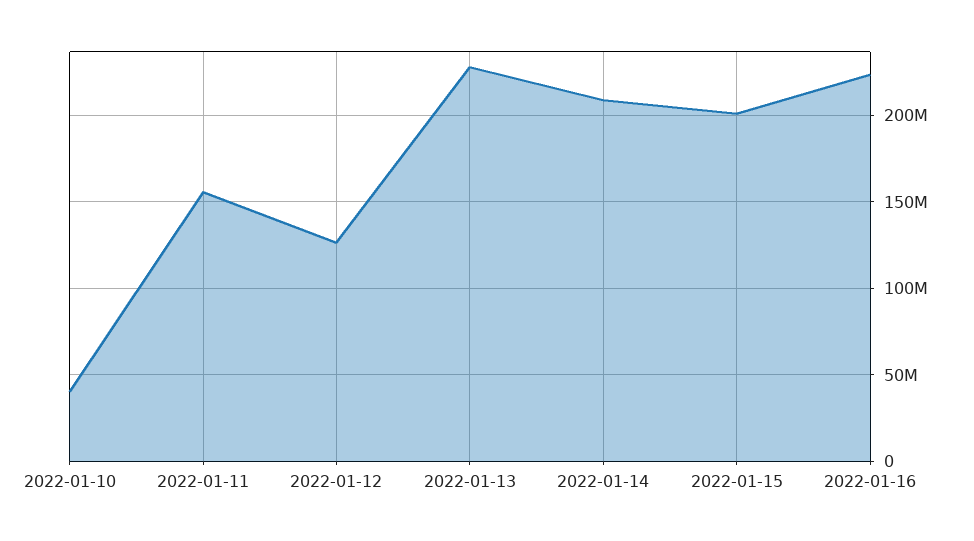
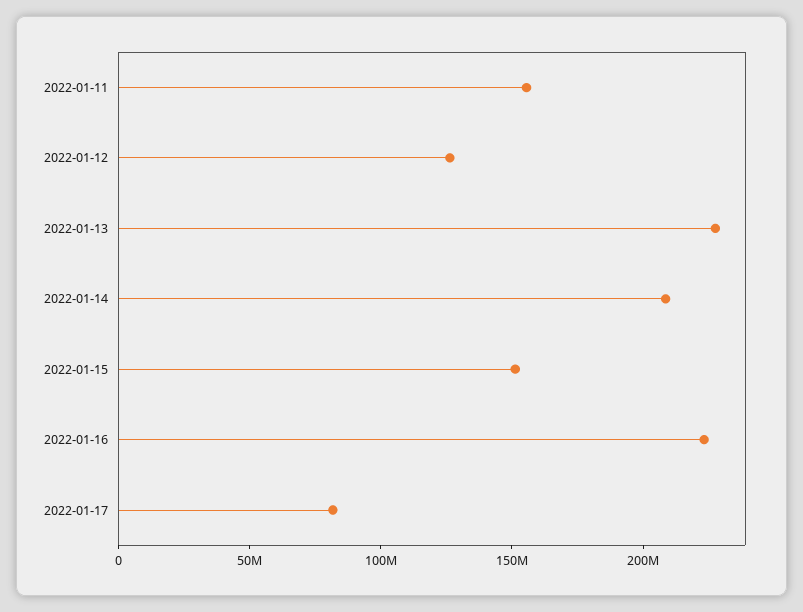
2022-01-10: 40000000 -> none
2022-01-15: 200000000 -> 150000000
2022-01-17: none -> 80000000

